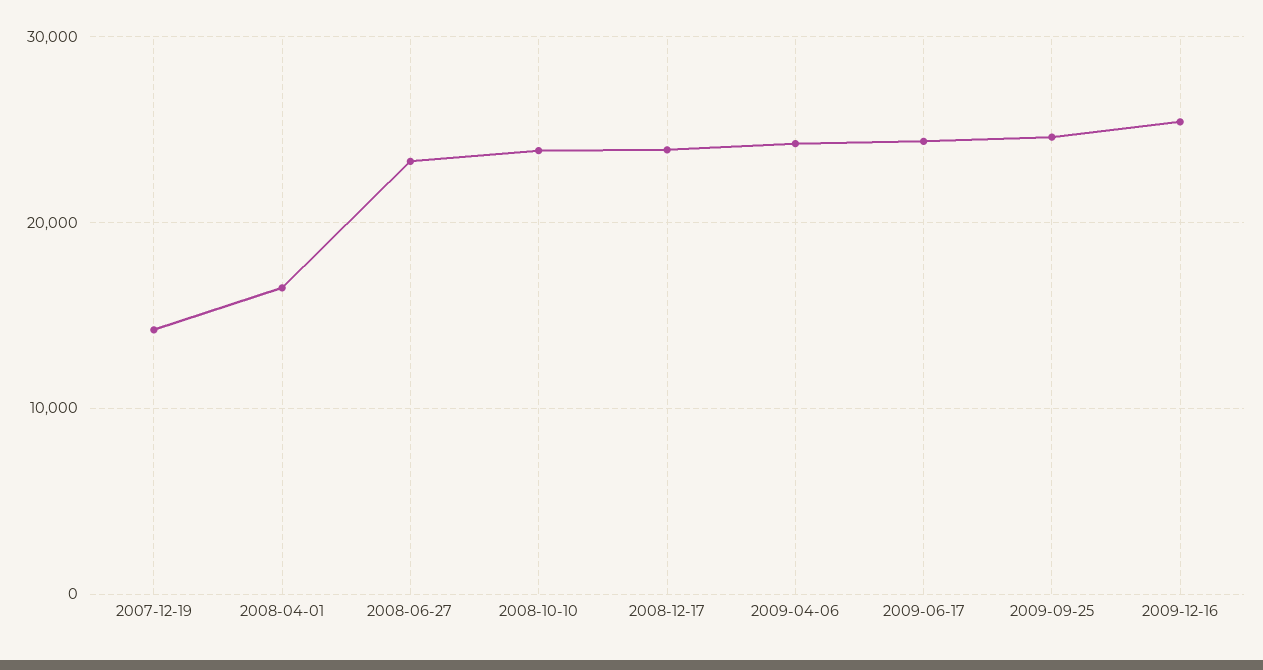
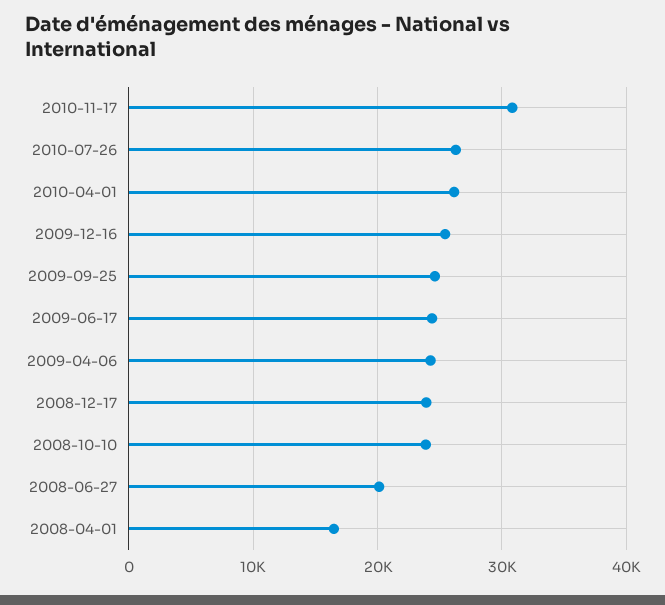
2007-12-19: 14000 -> none
2008-06-27: 23000 -> 20000
2010-11-17: none -> 31000
2010-07-26: none -> 26000
2010-04-01: none -> 26000

